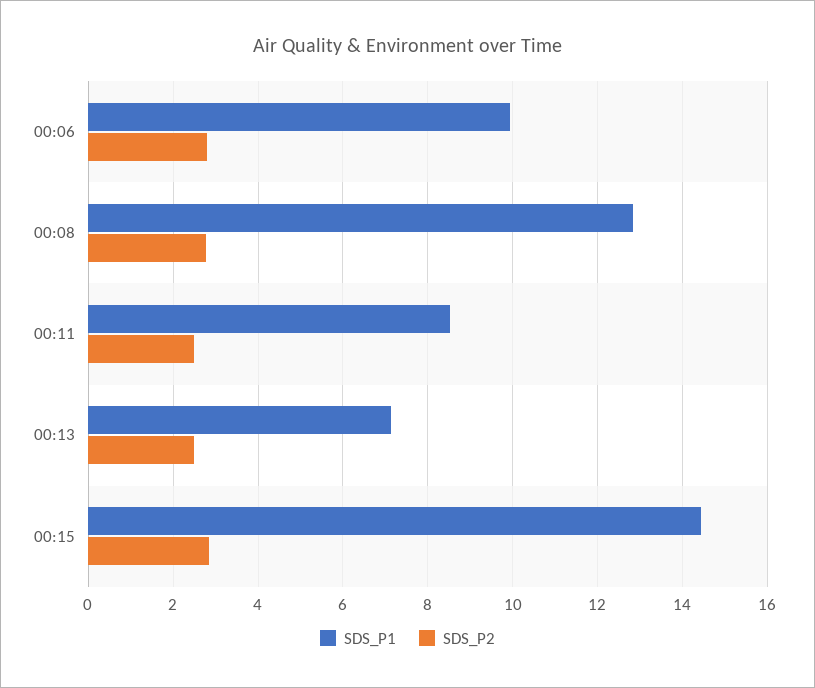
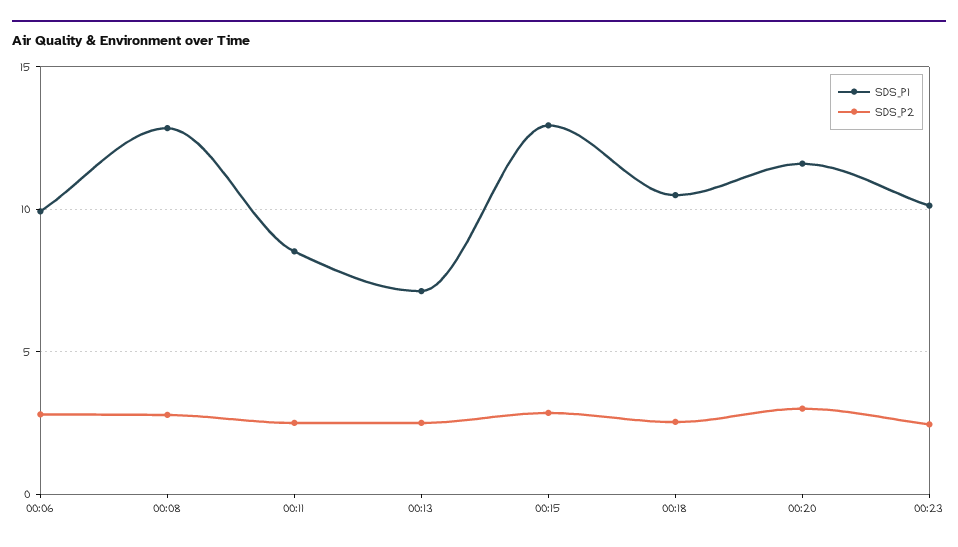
SDS_P1, 00:15: 14.4 -> 13
SDS_P1, 00:18: none -> 10.5
SDS_P2, 00:18: none -> 2.5
SDS_P1, 00:20: none -> 11.5
SDS_P2, 00:20: none -> 3
SDS_P1, 00:23: none -> 10
SDS_P2, 00:23: none -> 2.5

